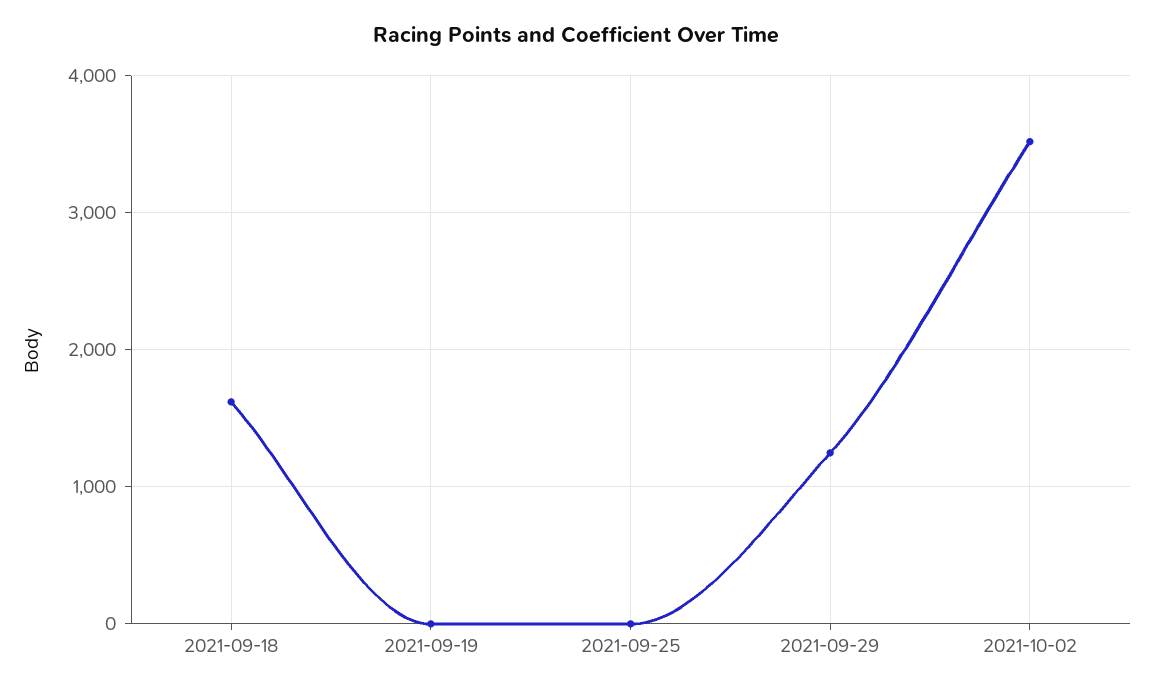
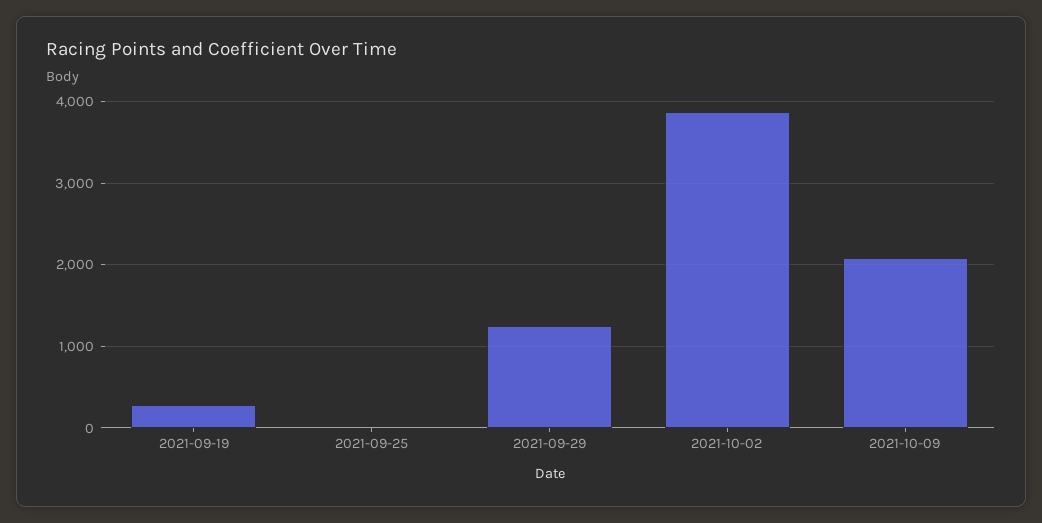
2021-09-18: 1600 -> none
2021-09-19: 0 -> 300
2021-10-02: 3500 -> 3900
2021-10-09: none -> 2100

